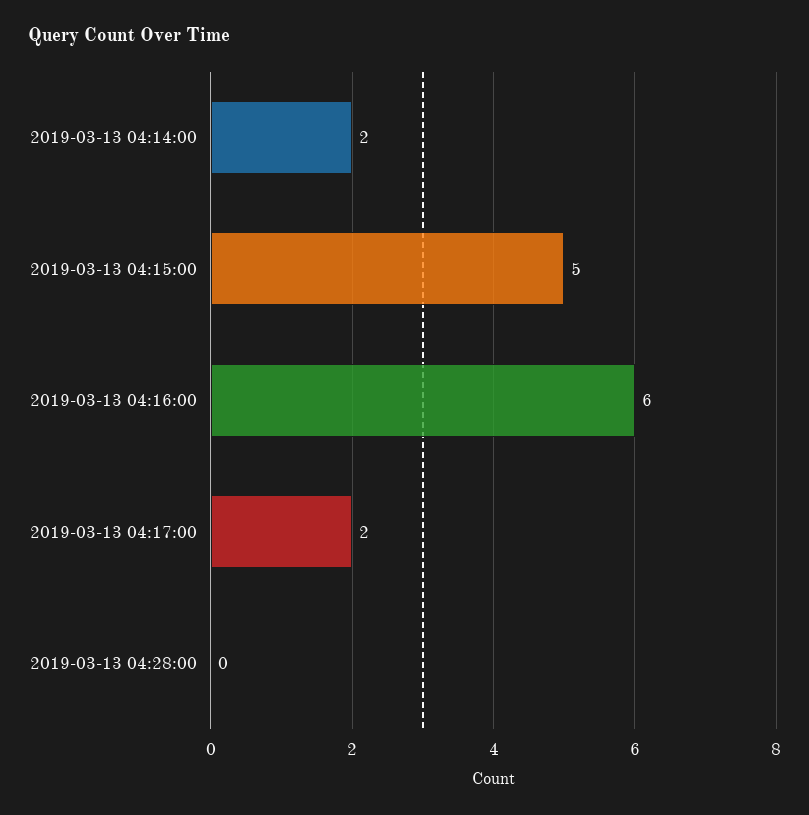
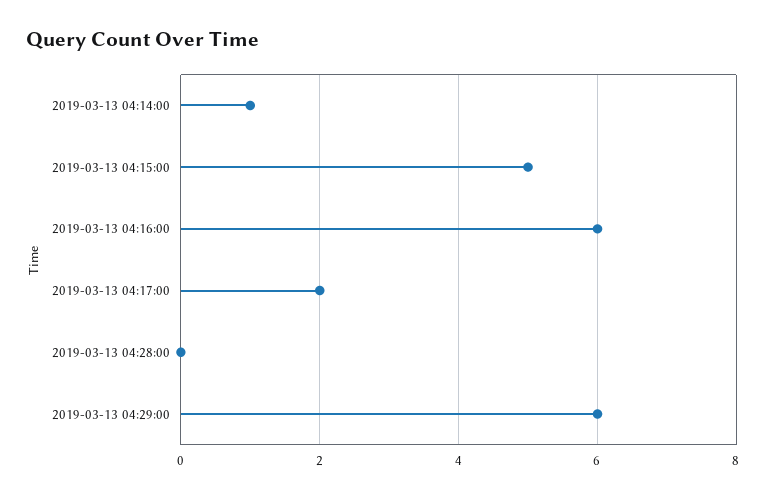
2019-03-13 04:14:00: 2 -> 1
2019-03-13 04:29:00: none -> 6

